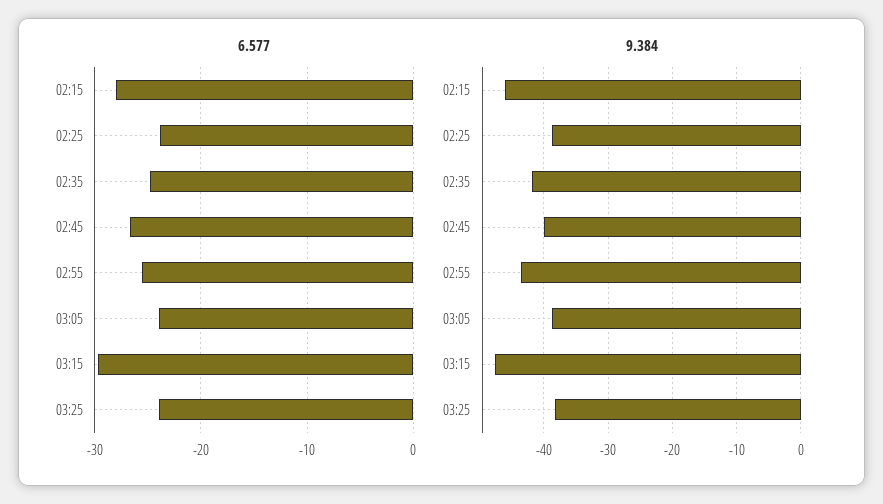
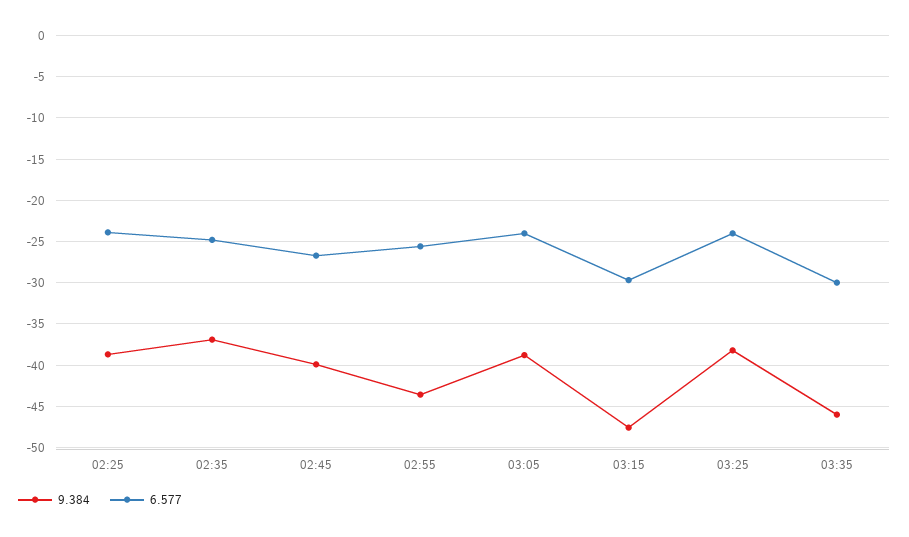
6.577, 02:15: -28 -> none
9.384, 02:15: -46 -> none
9.384, 02:35: -42 -> -37
9.384, 03:35: none -> -46
6.577, 03:35: none -> -30

